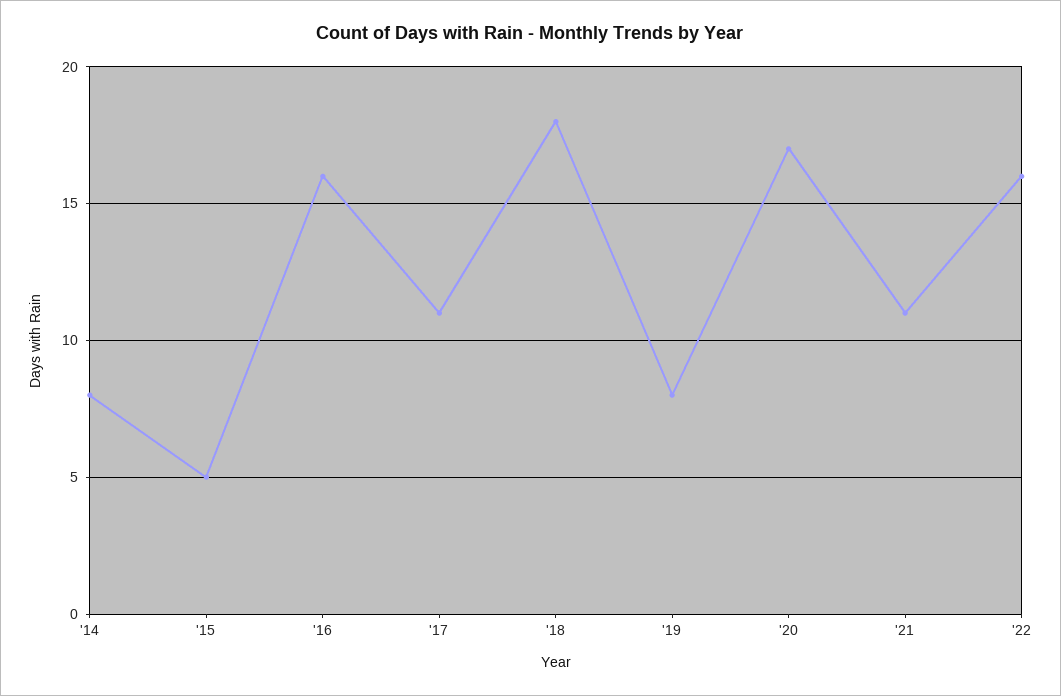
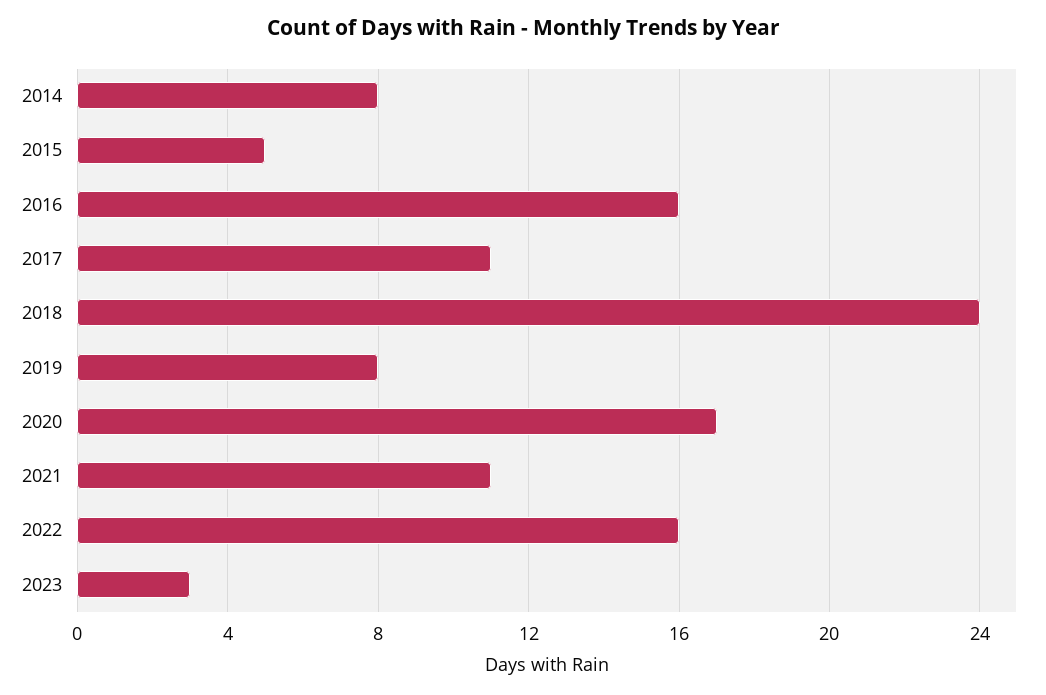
'18: 18 -> 24
2023: none -> 3

